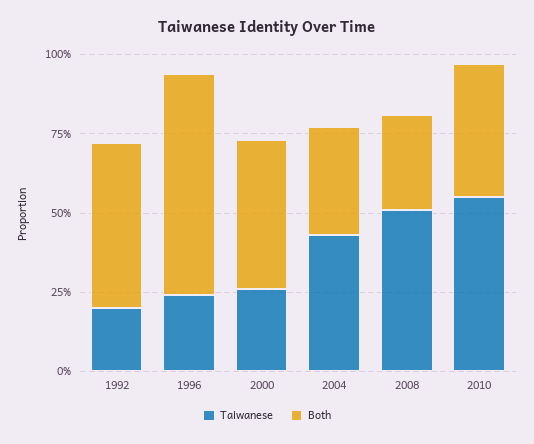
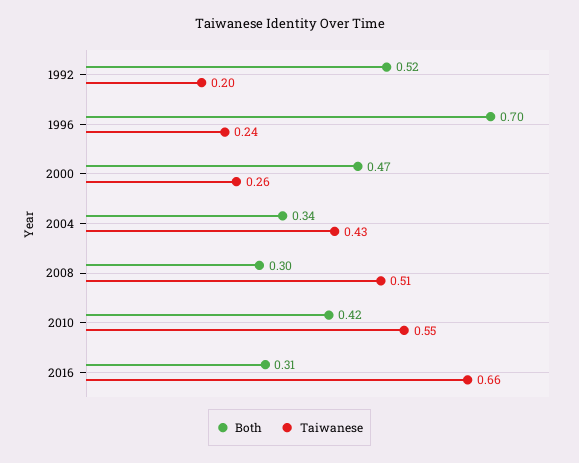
Both, 2016: none -> 0.31
Taiwanese, 2016: none -> 0.66

